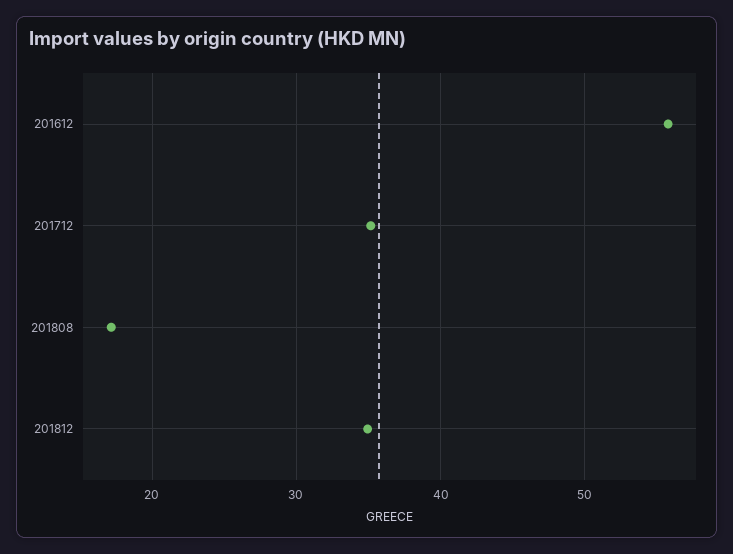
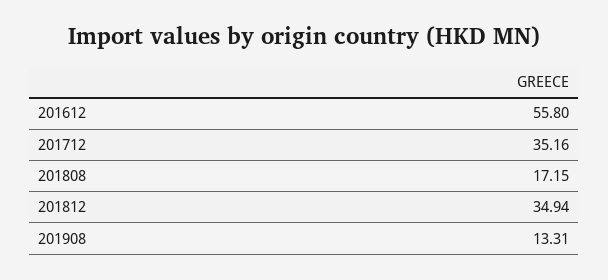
201908: none -> 13.31

